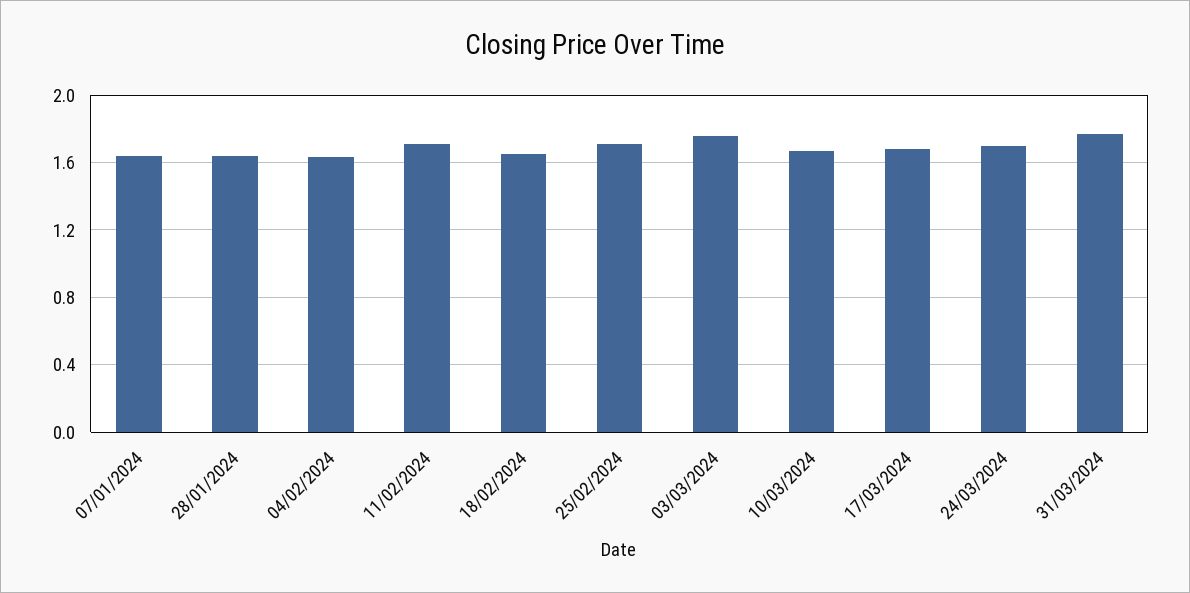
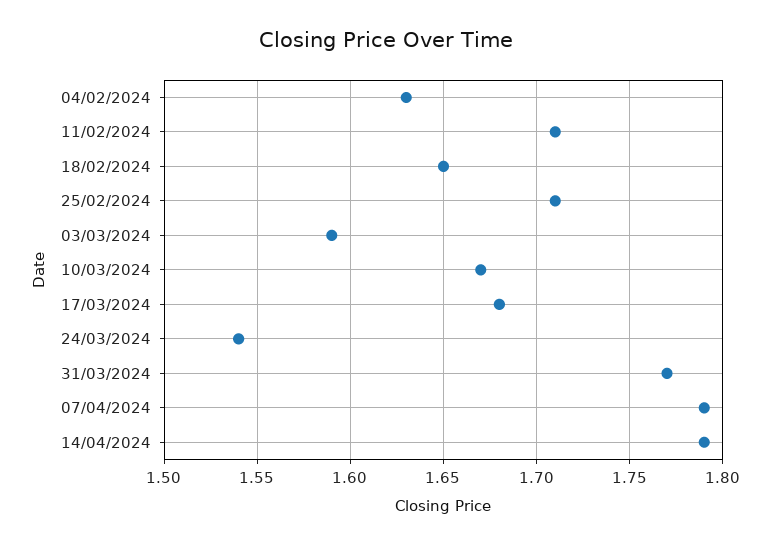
07/01/2024: 1.65 -> none
28/01/2024: 1.65 -> none
03/03/2024: 1.75 -> 1.59
24/03/2024: 1.7 -> 1.54
07/04/2024: none -> 1.79
14/04/2024: none -> 1.79

